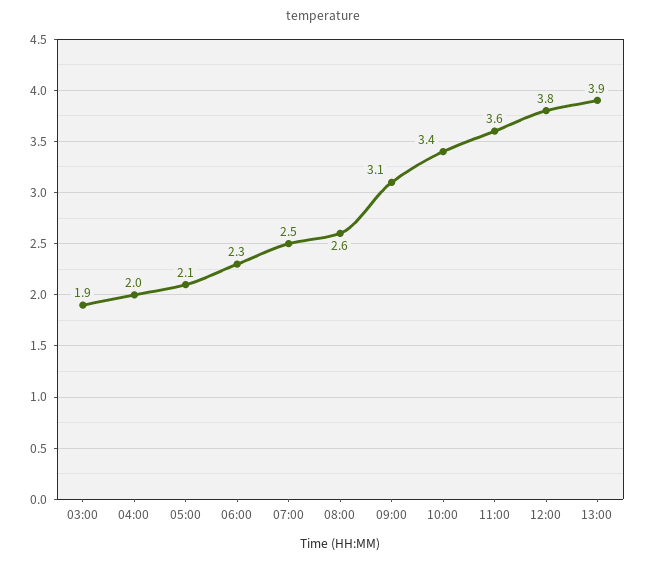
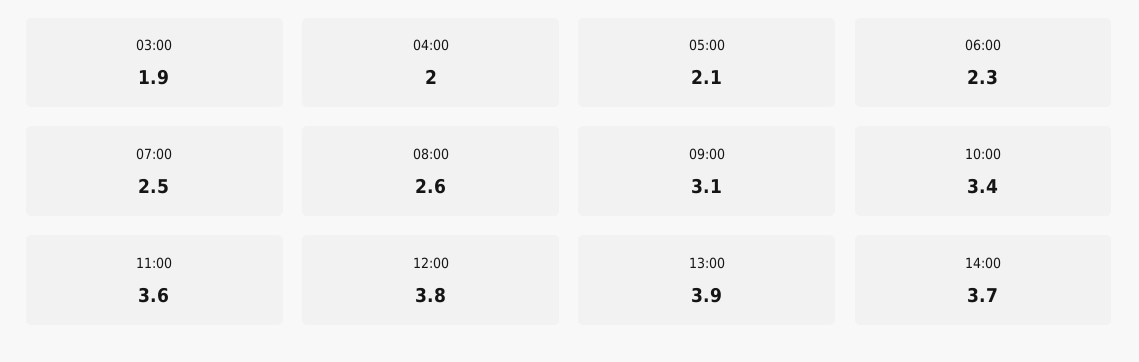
14:00: none -> 3.7

